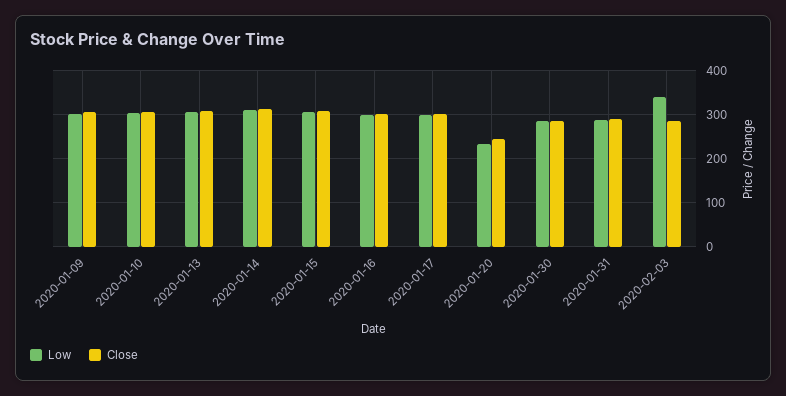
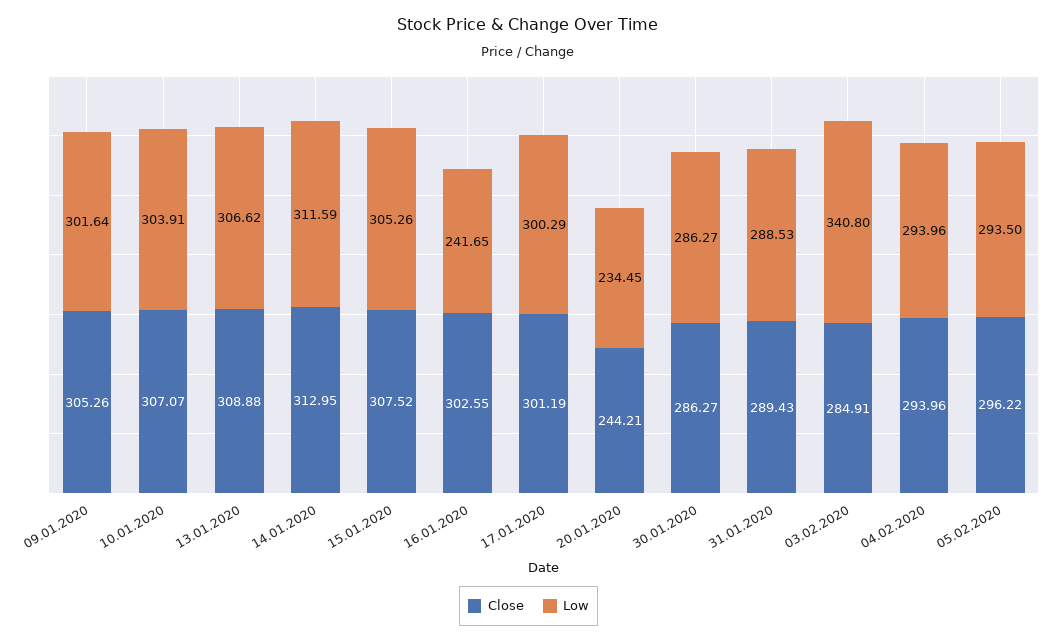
Low, 2020-01-16: 300 -> 241.65
Close, 04.02.2020: none -> 293.96
Low, 04.02.2020: none -> 293.96
Close, 05.02.2020: none -> 296.22
Low, 05.02.2020: none -> 293.5

